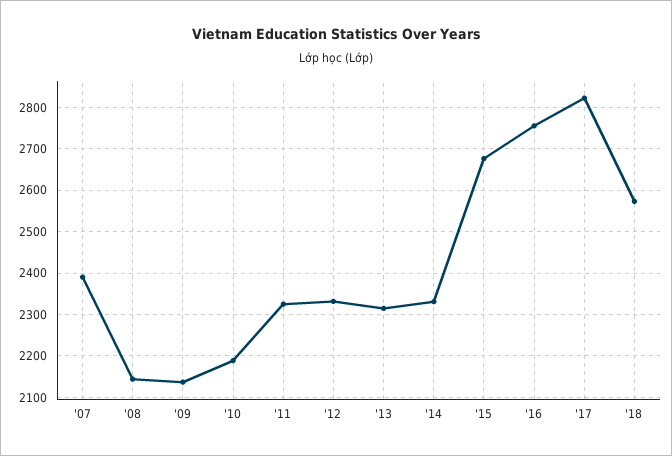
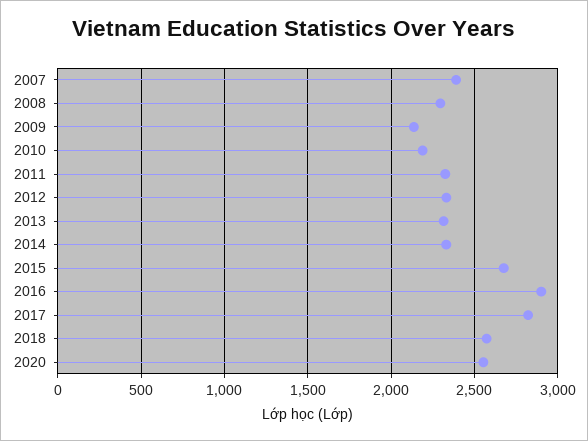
'08: 2140 -> 2300
'16: 2760 -> 2900
2020: none -> 2550

